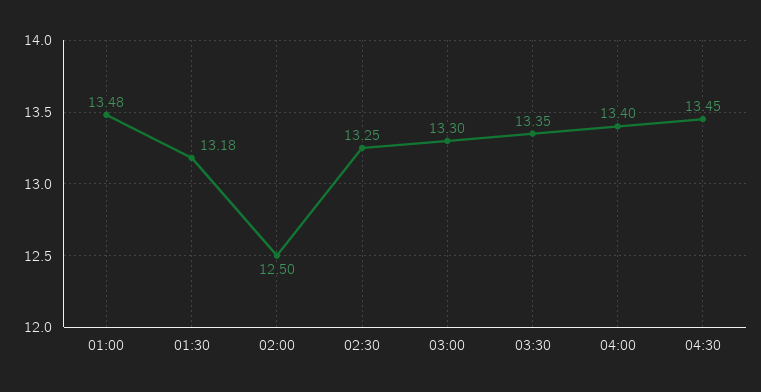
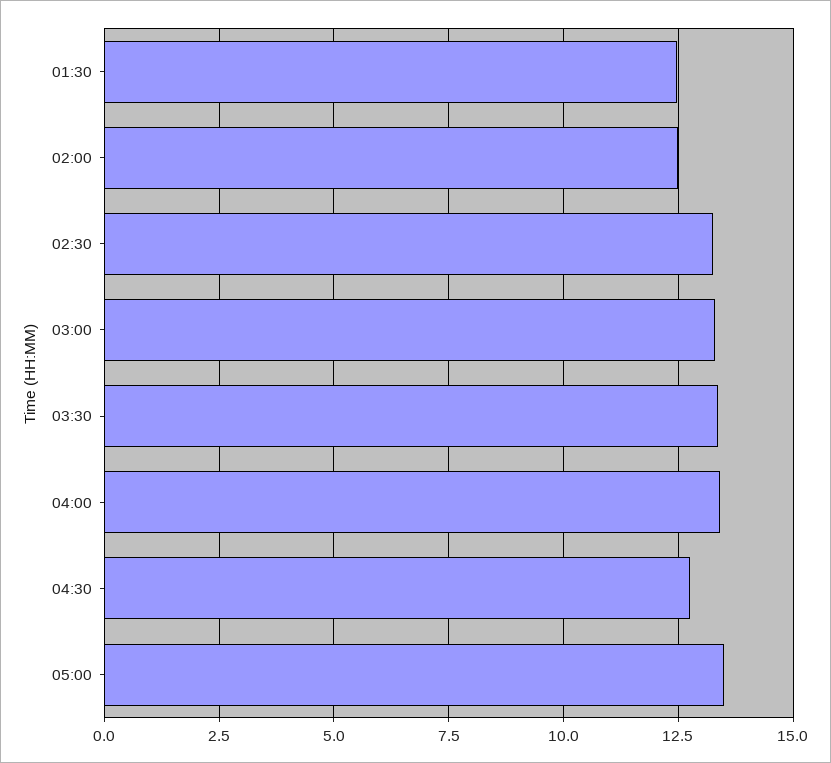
01:00: 13.48 -> none
01:30: 13.18 -> 12.5
04:30: 13.45 -> 12.75
05:00: none -> 13.5

